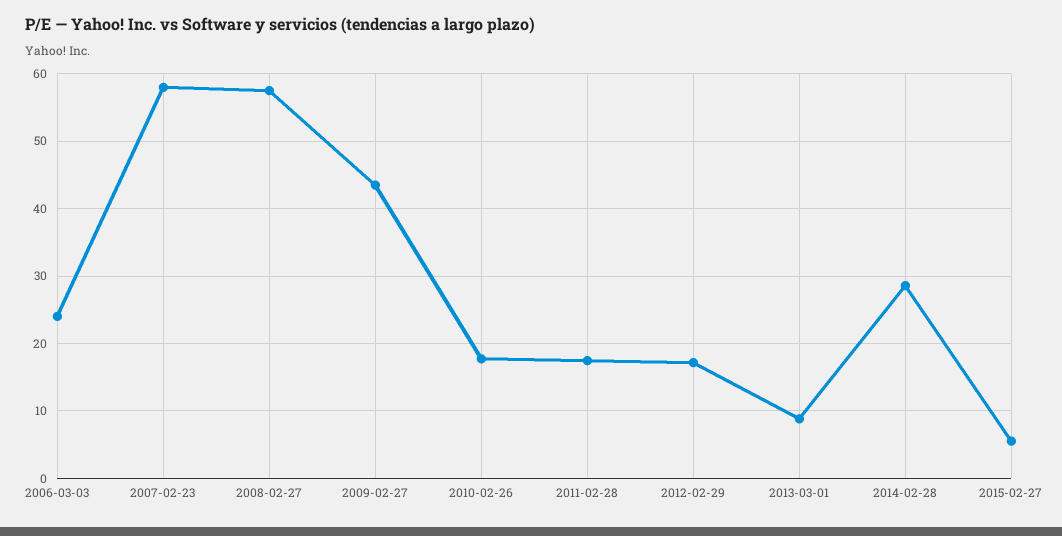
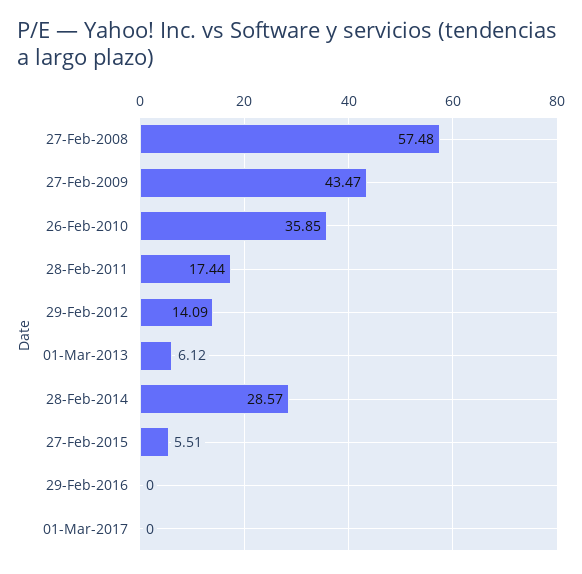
2006-03-03: 24 -> none
2007-02-23: 58 -> none
2010-02-26: 18 -> 35.85
2012-02-29: 17 -> 14.09
2013-03-01: 9 -> 6.12
29-Feb-2016: none -> 0
01-Mar-2017: none -> 0

